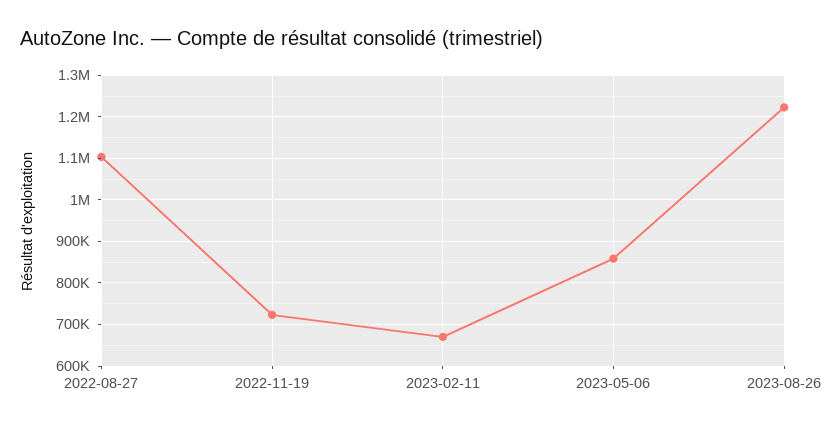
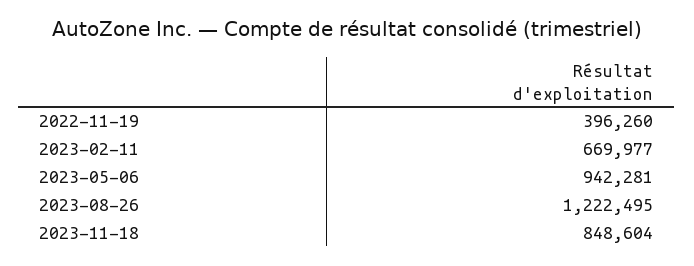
2022-08-27: 1100000 -> none
2022-11-19: 720000 -> 396260
2023-05-06: 860000 -> 942281
2023-11-18: none -> 848604

